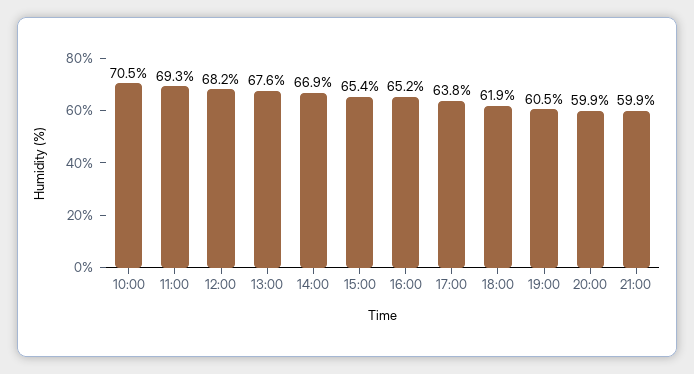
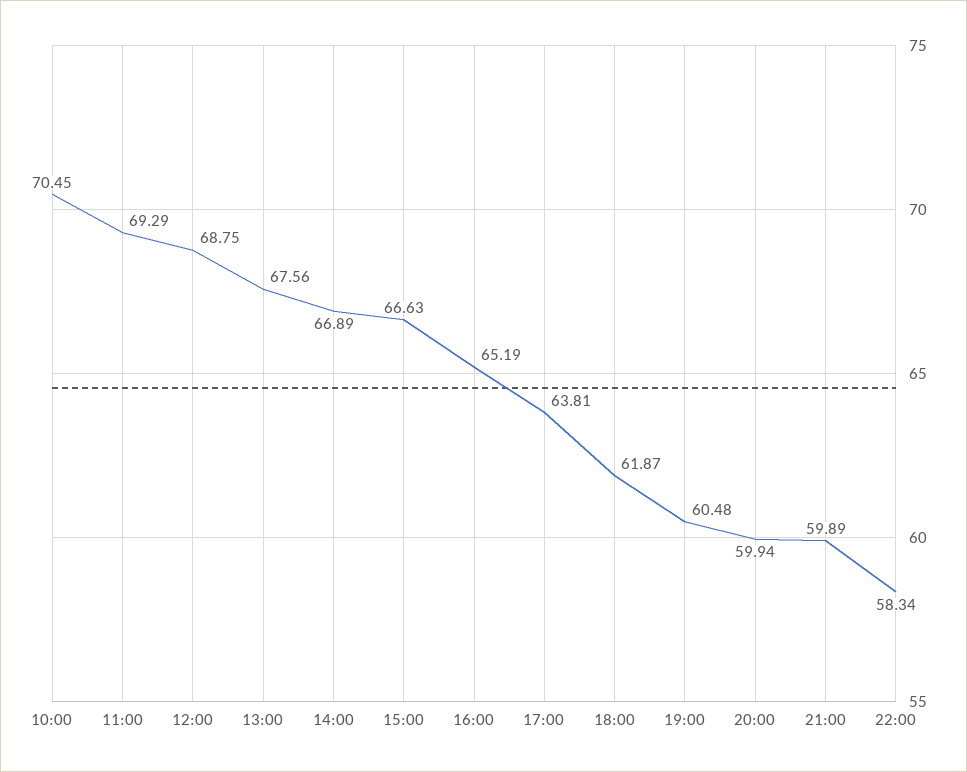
12:00: 68.2 -> 68.75
15:00: 65.4 -> 66.63
22:00: none -> 58.34

